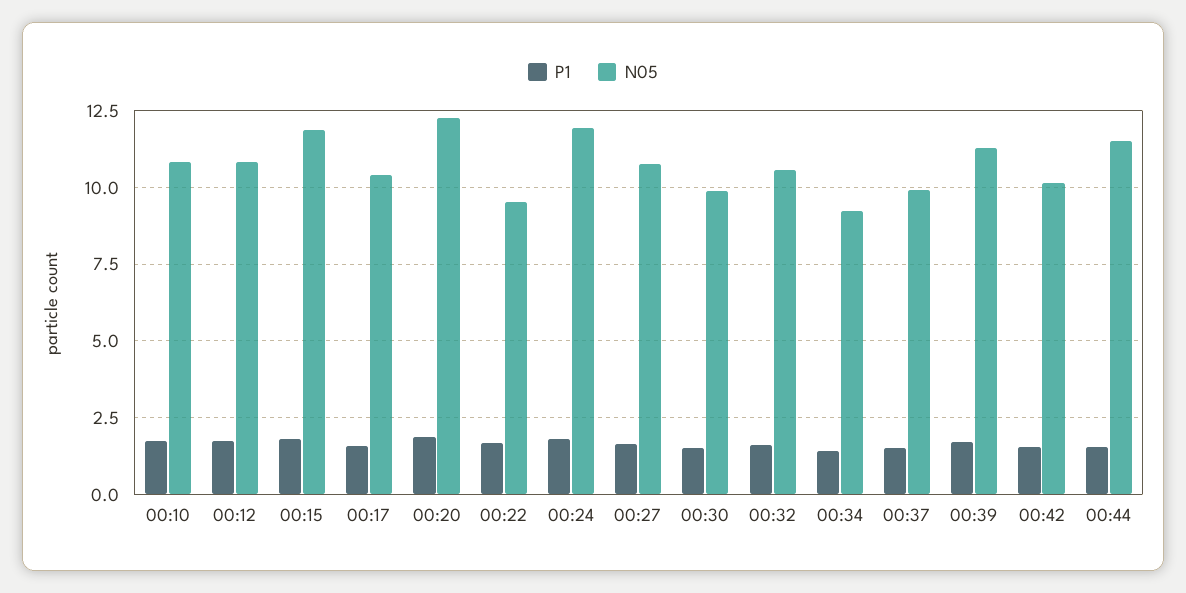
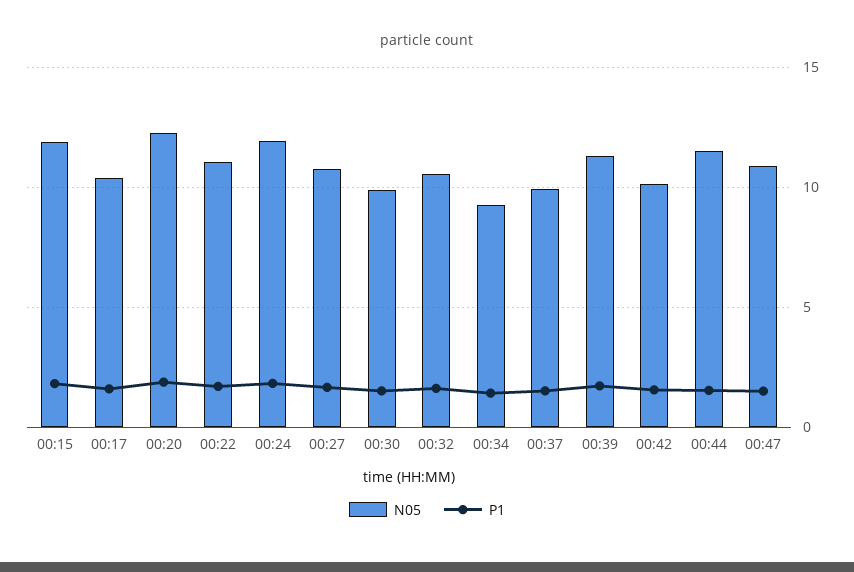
P1, 00:10: 1.75 -> none
N05, 00:10: 10.75 -> none
P1, 00:12: 1.75 -> none
N05, 00:12: 10.75 -> none
N05, 00:22: 9.5 -> 11
N05, 00:47: none -> 11
P1, 00:47: none -> 1.5

